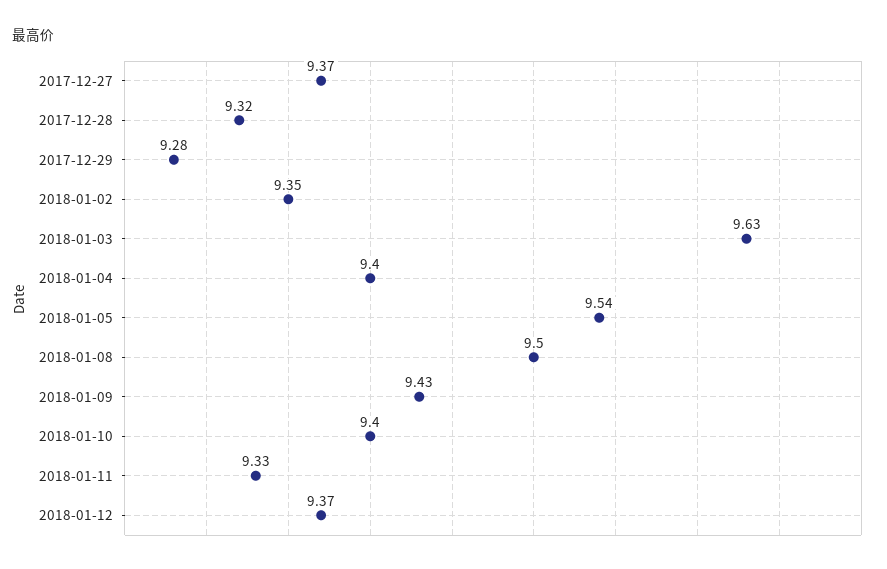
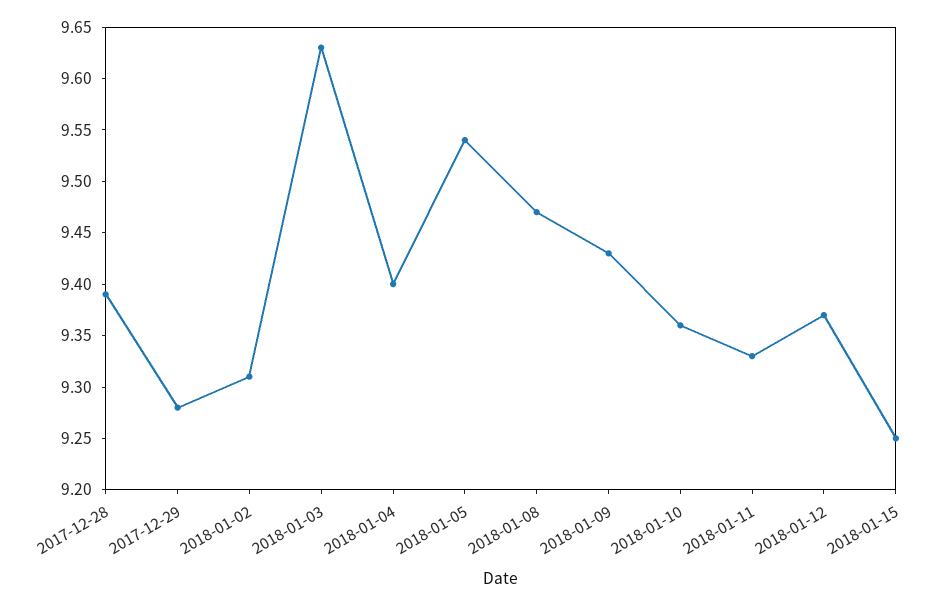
2017-12-27: 9.37 -> none
2017-12-28: 9.32 -> 9.39
2018-01-02: 9.35 -> 9.31
2018-01-08: 9.5 -> 9.47
2018-01-10: 9.4 -> 9.36
2018-01-15: none -> 9.25

